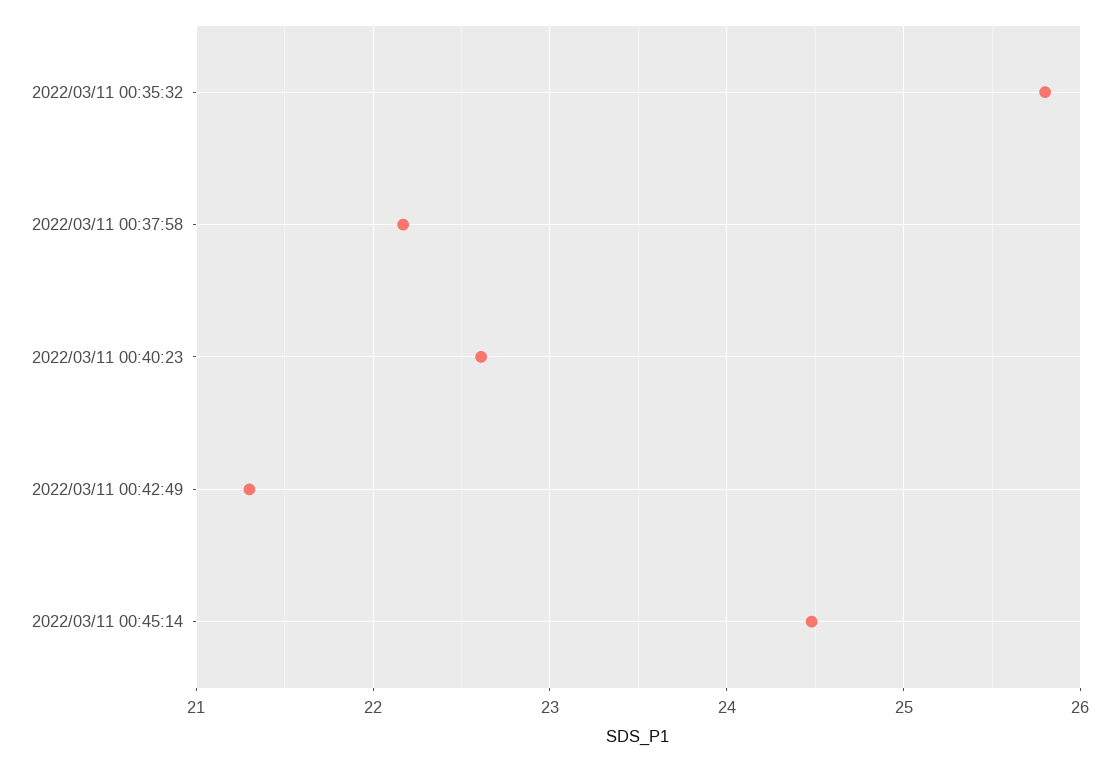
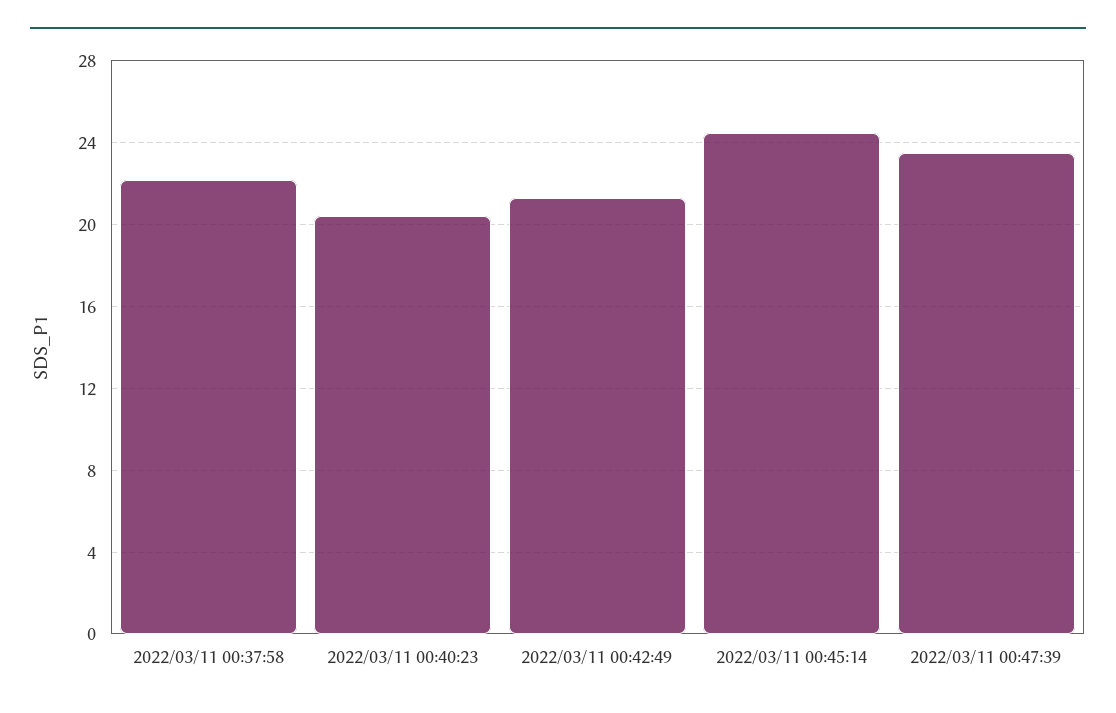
2022/03/11 00:35:32: 25.8 -> none
2022/03/11 00:40:23: 22.6 -> 20.5
2022/03/11 00:47:39: none -> 23.5

